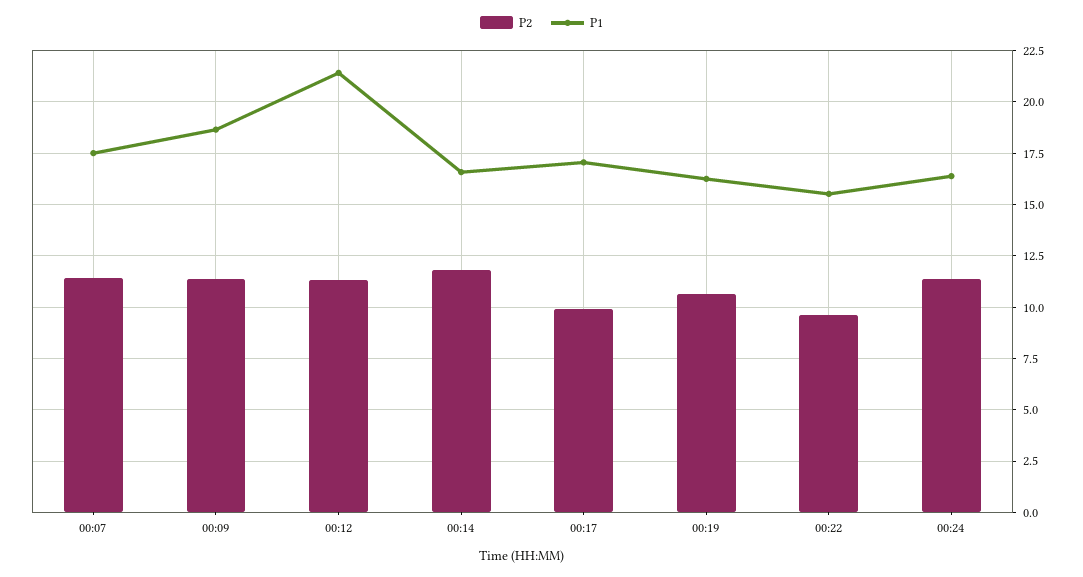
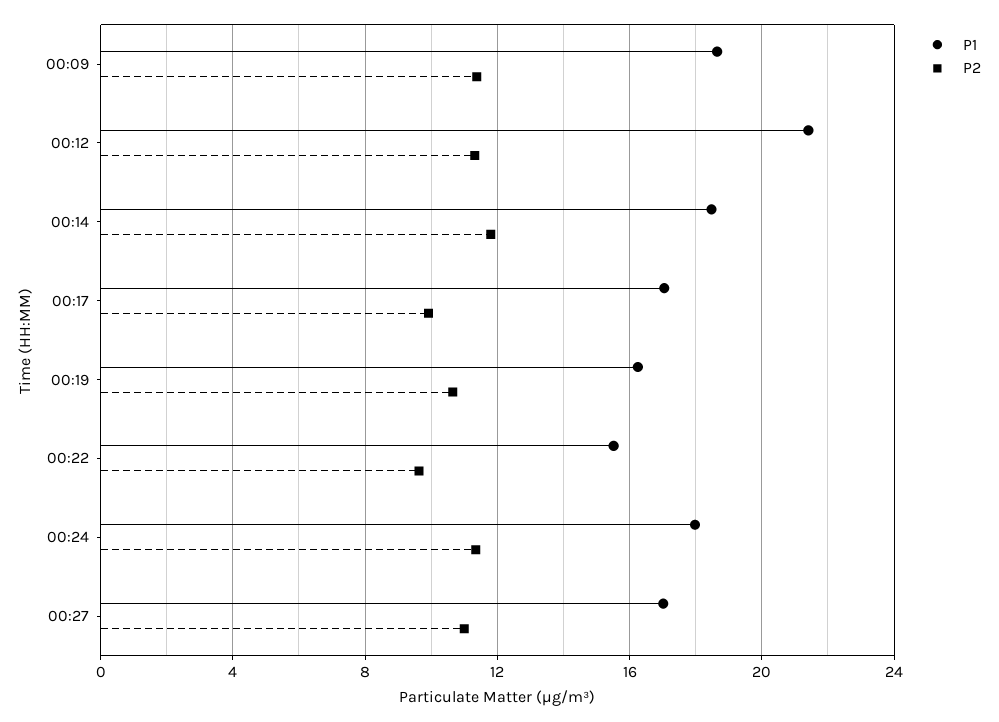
P2, 00:07: 11.5 -> none
P1, 00:07: 17.5 -> none
P1, 00:14: 16.5 -> 18.5
P1, 00:24: 16.5 -> 18
P1, 00:27: none -> 17
P2, 00:27: none -> 11

